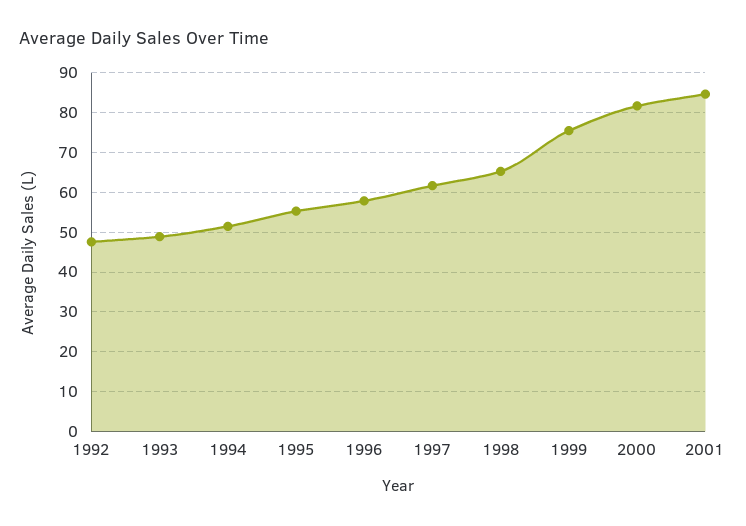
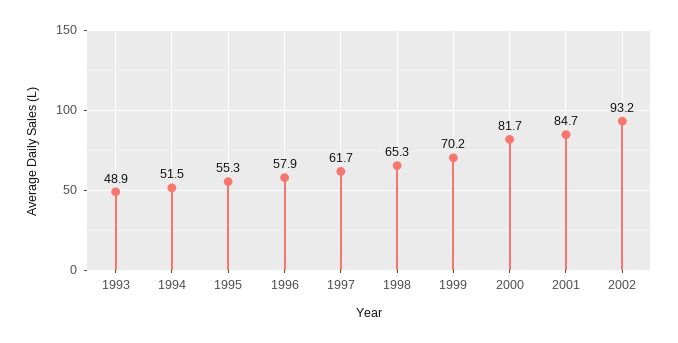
1992: 48 -> none
1999: 76 -> 70.2
2002: none -> 93.2

